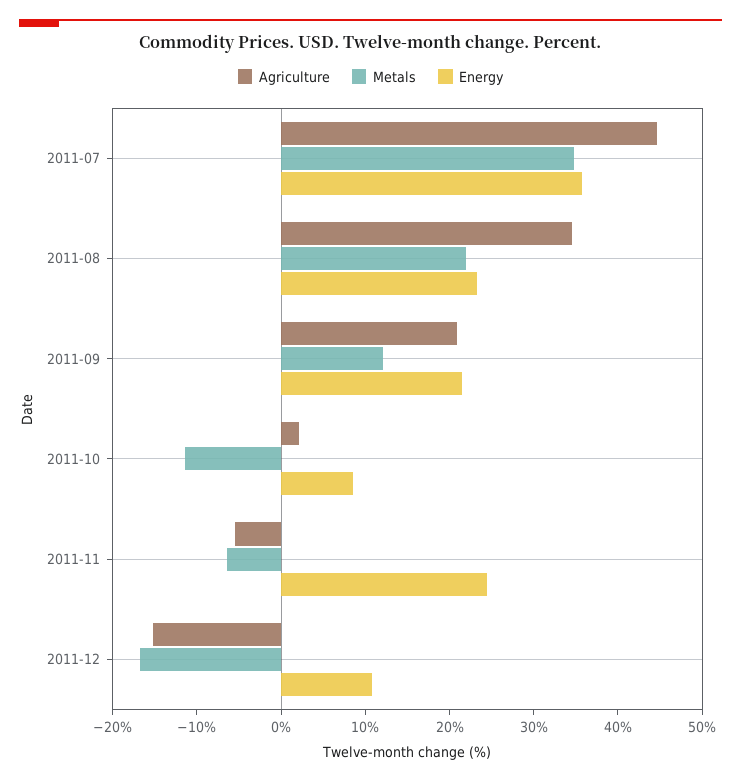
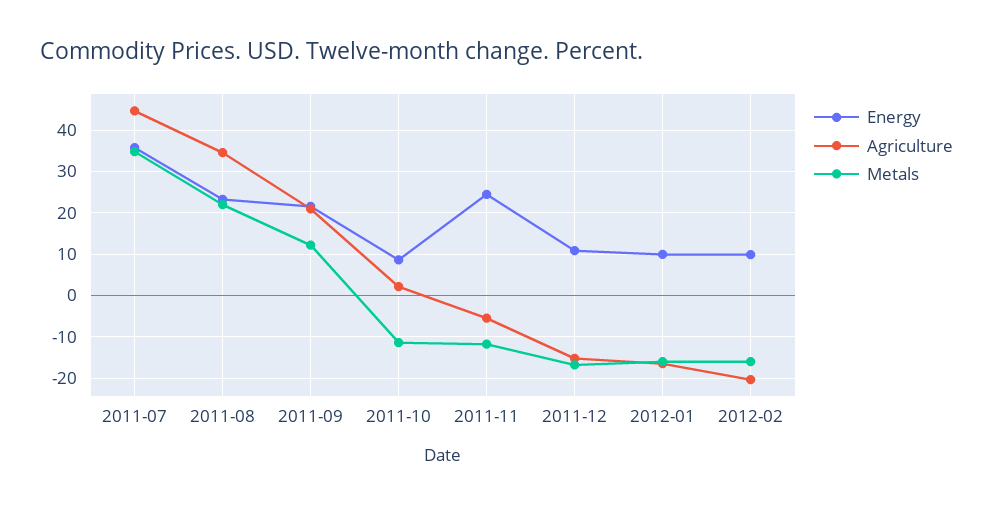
Metals, 2011-11: -6 -> -12
Energy, 2012-01: none -> 10
Agriculture, 2012-01: none -> -16
Metals, 2012-01: none -> -16
Energy, 2012-02: none -> 10
Agriculture, 2012-02: none -> -20
Metals, 2012-02: none -> -16

